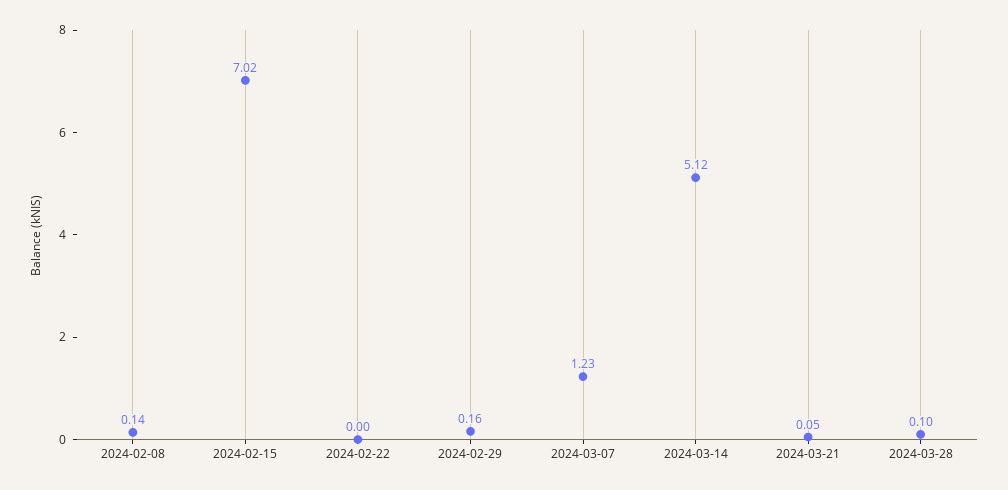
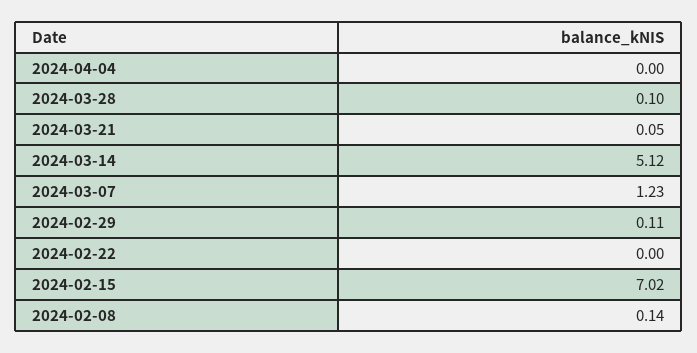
2024-02-29: 0.16 -> 0.11
2024-04-04: none -> 0

